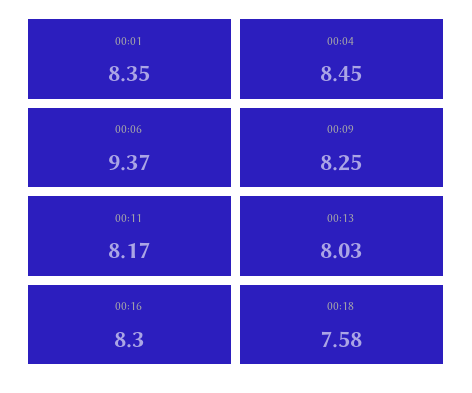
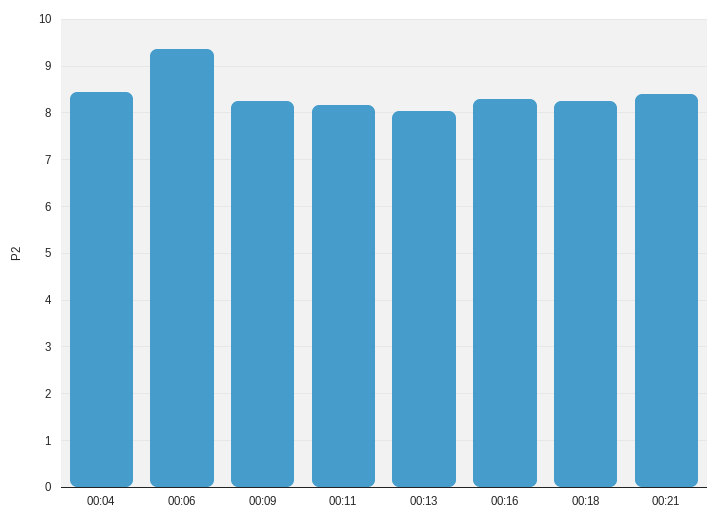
00:01: 8.35 -> none
00:18: 7.58 -> 8.2
00:21: none -> 8.4

